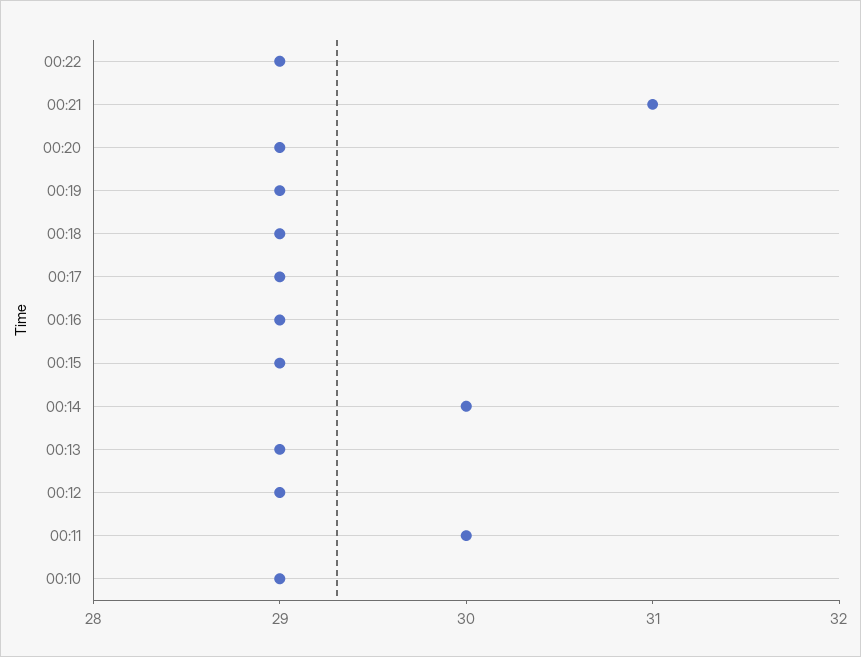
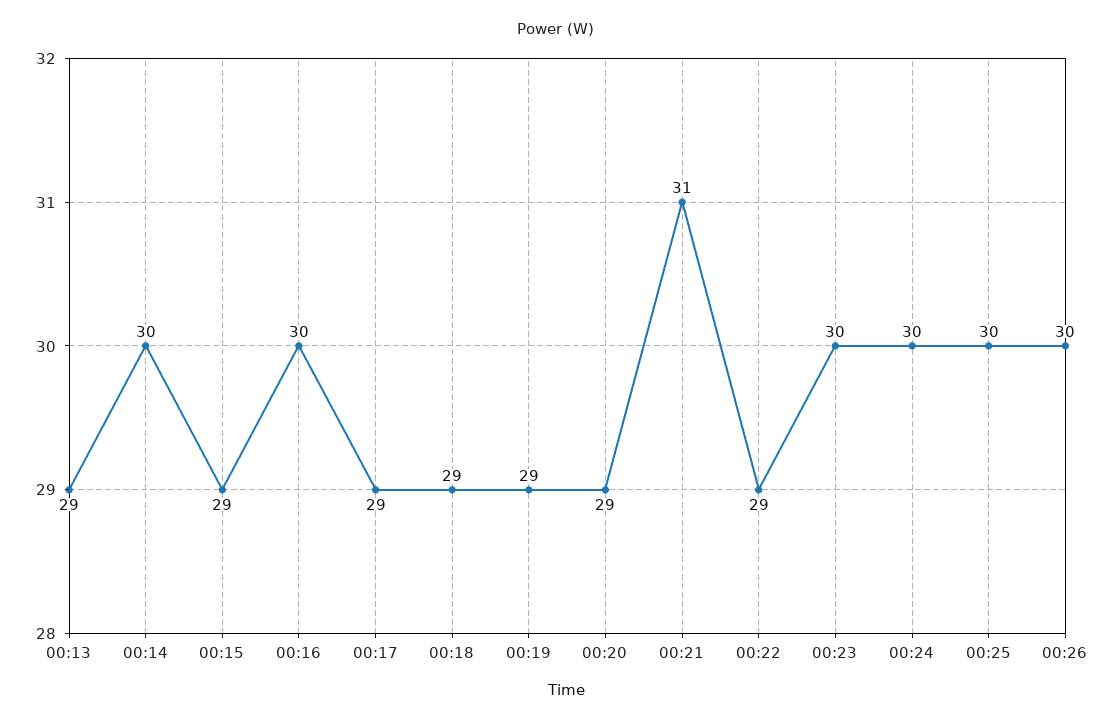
00:16: 29 -> 30
00:12: 29 -> none
00:11: 30 -> none
00:10: 29 -> none
00:23: none -> 30
00:24: none -> 30
00:25: none -> 30
00:26: none -> 30

